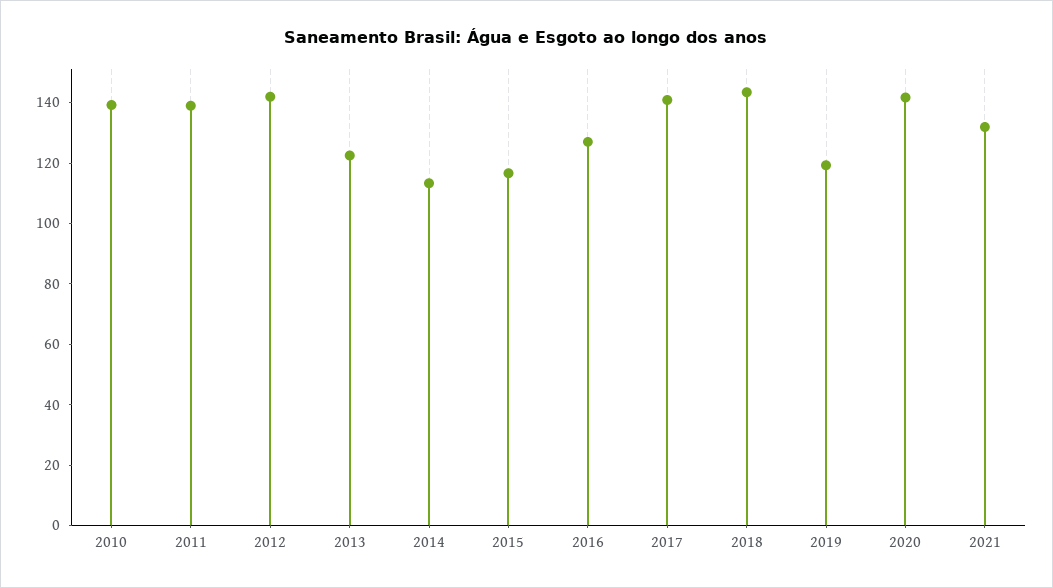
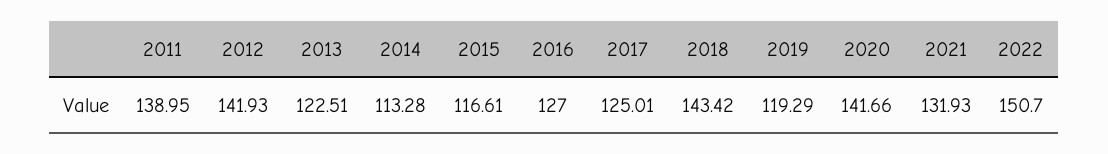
2010: 140 -> none
2017: 140 -> 125.01
2022: none -> 150.7

